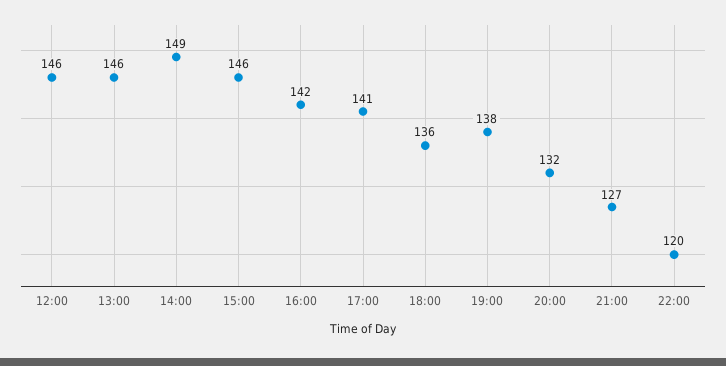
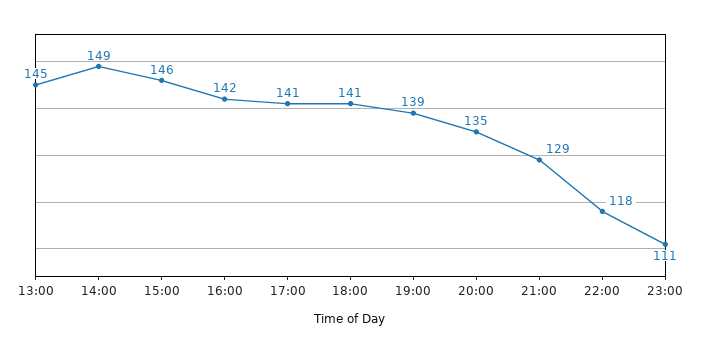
12:00: 146 -> none
13:00: 146 -> 145
18:00: 136 -> 141
19:00: 138 -> 139
20:00: 132 -> 135
21:00: 127 -> 129
22:00: 120 -> 118
23:00: none -> 111

